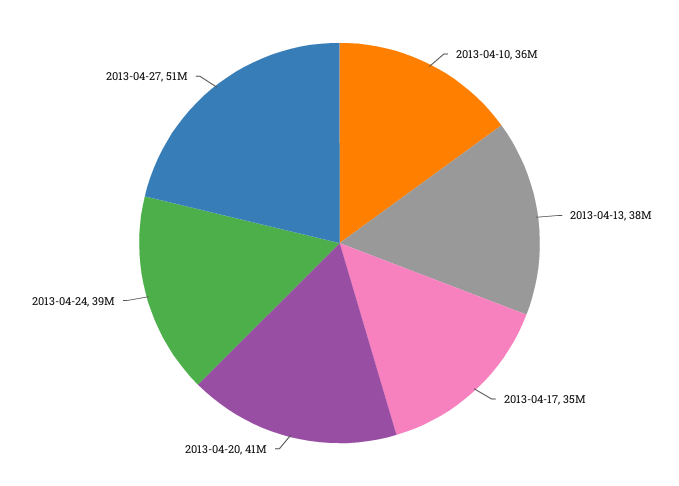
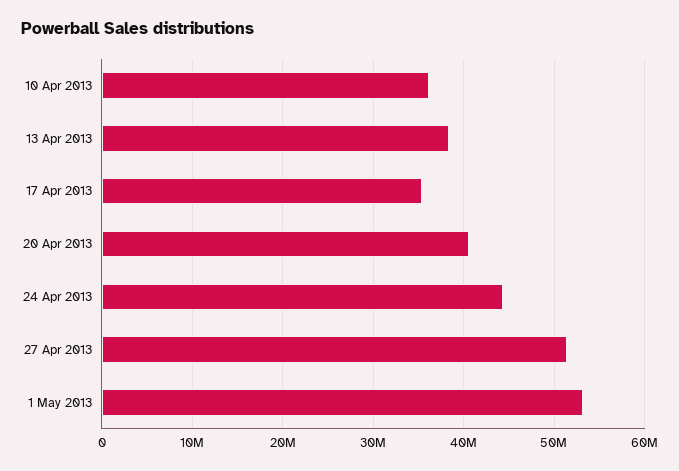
2013-04-24: 39000000 -> 44000000
1 May 2013: none -> 53000000

